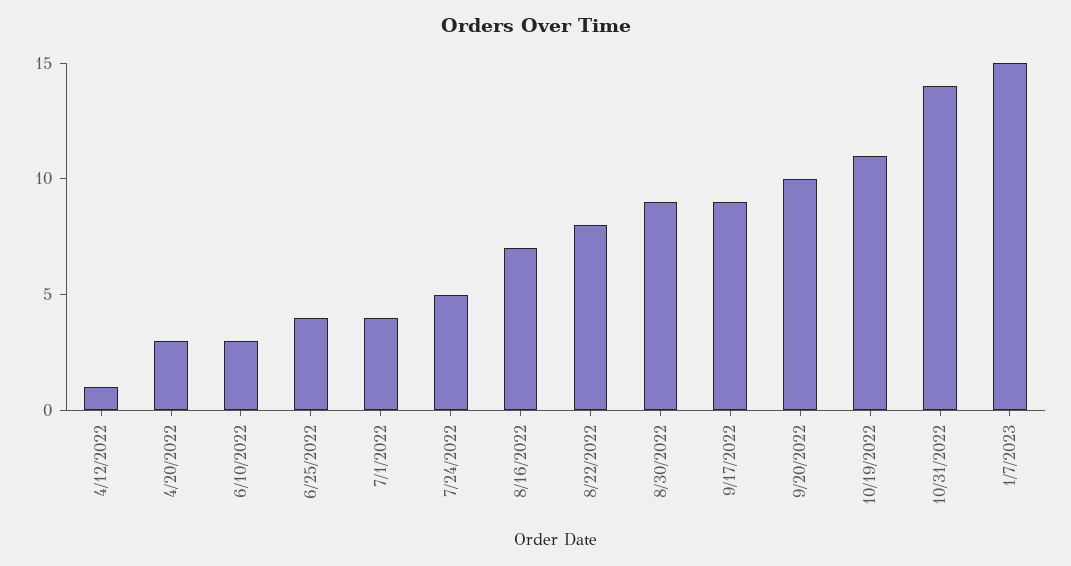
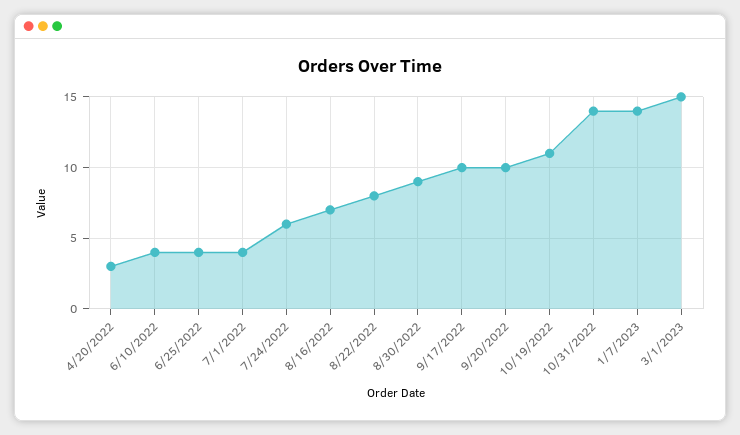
4/12/2022: 1 -> none
6/10/2022: 3 -> 4
7/24/2022: 5 -> 6
9/17/2022: 9 -> 10
1/7/2023: 15 -> 14
3/1/2023: none -> 15

